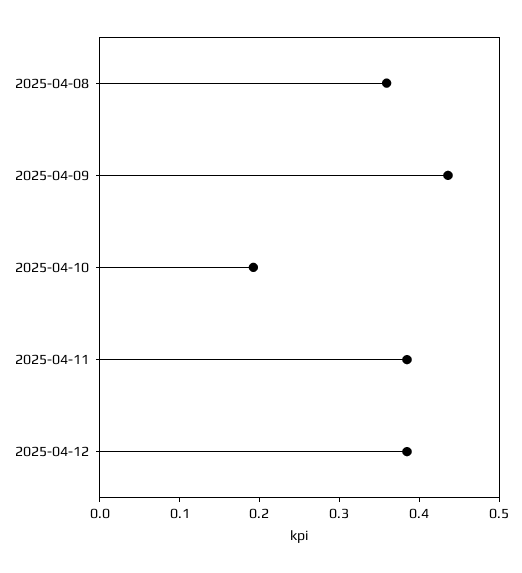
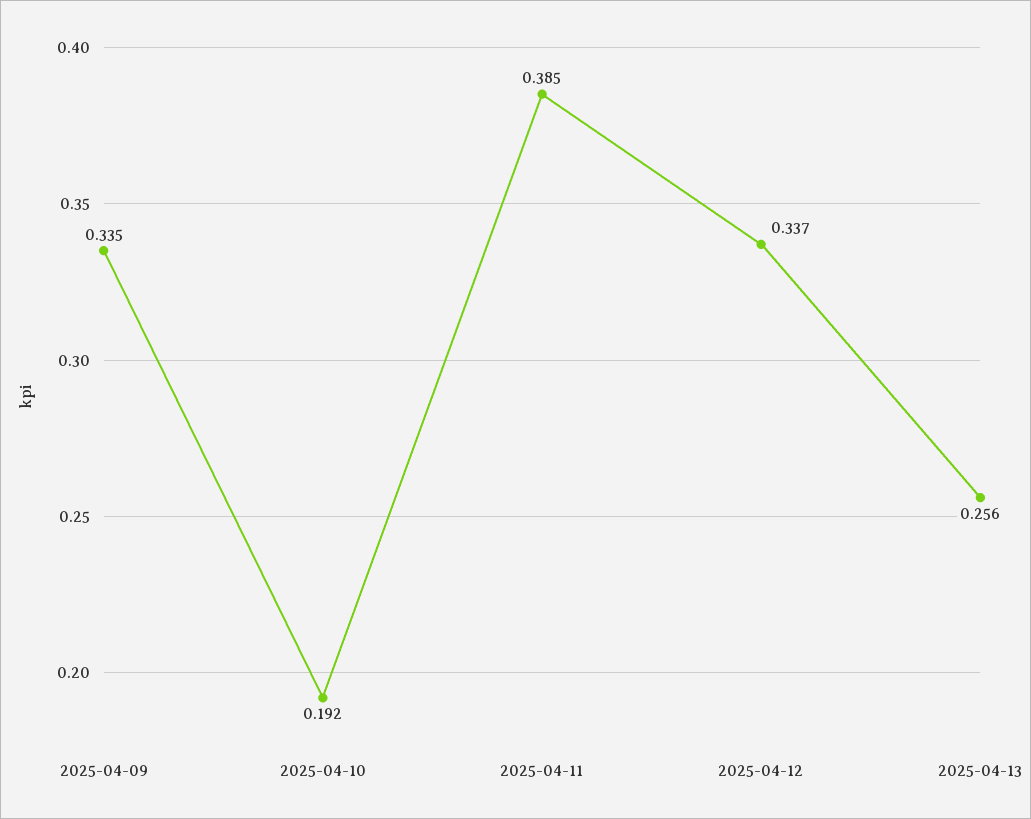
2025-04-08: 0.36 -> none
2025-04-09: 0.44 -> 0.335
2025-04-12: 0.38 -> 0.337
2025-04-13: none -> 0.256

